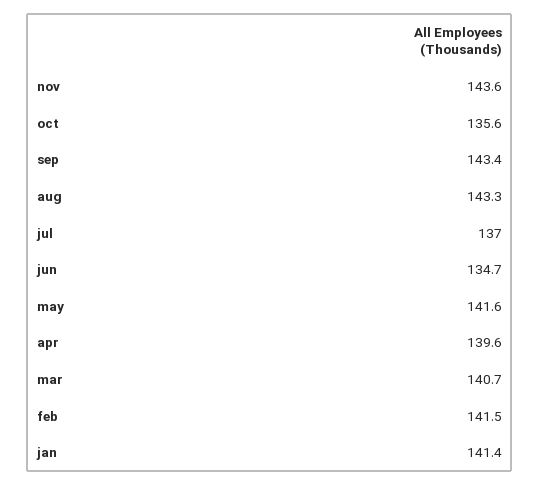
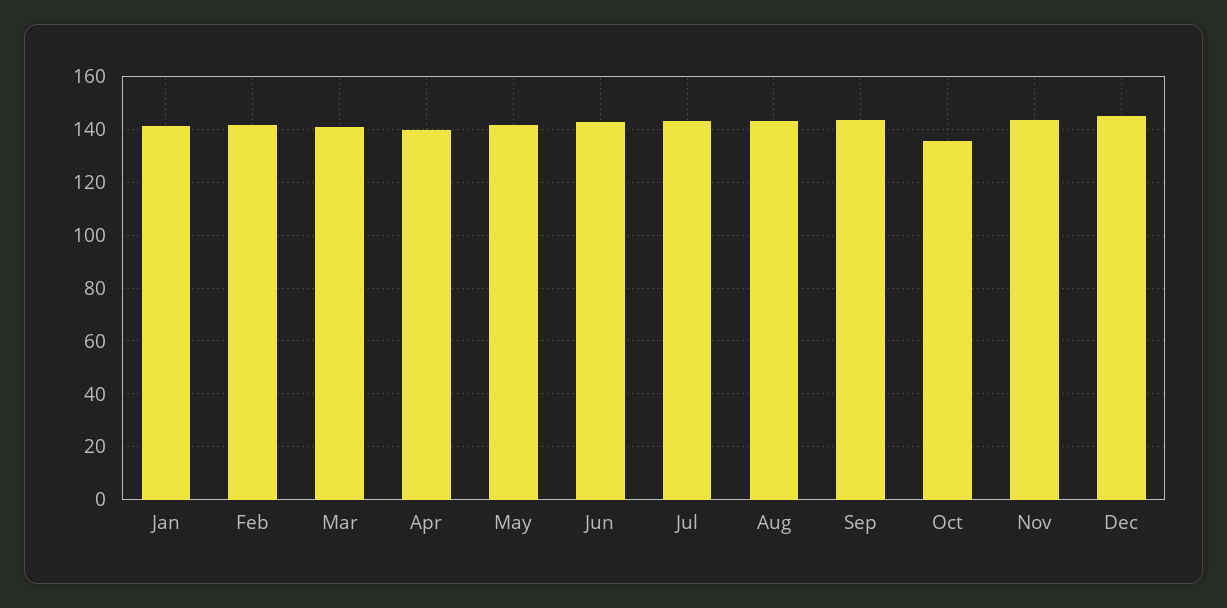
jul: 137 -> 142.5
jun: 134.7 -> 142.5
Dec: none -> 145

